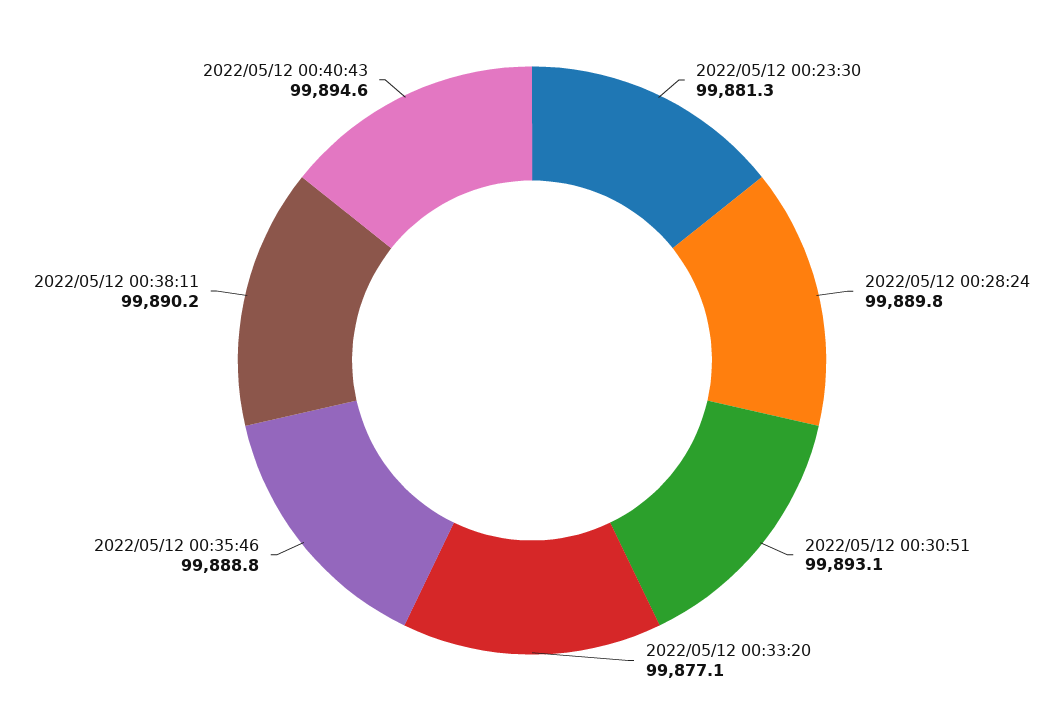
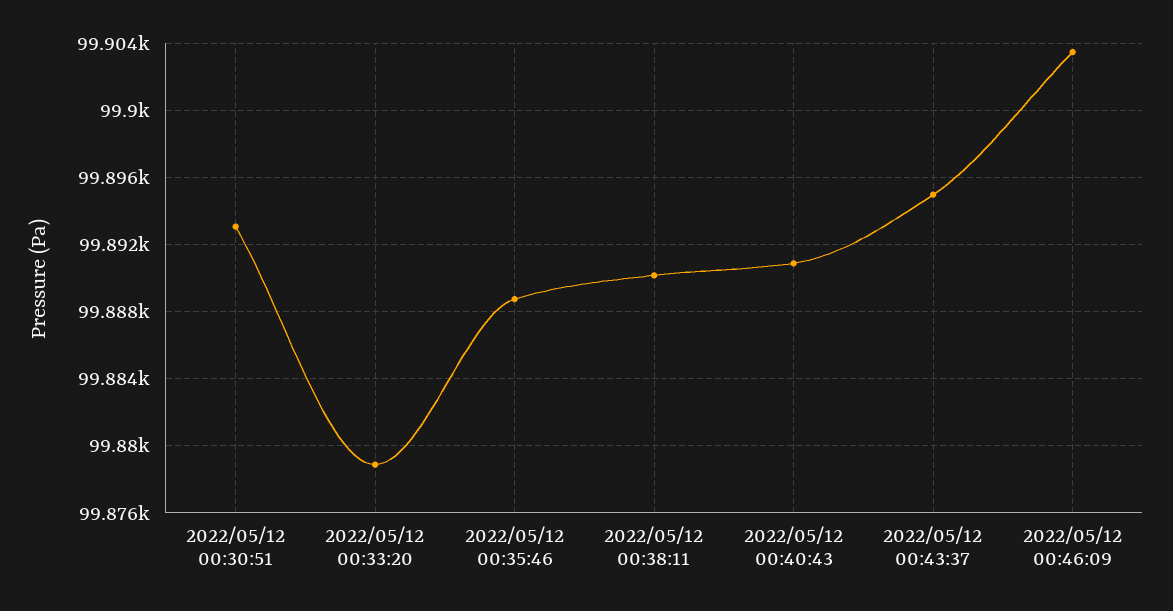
2022/05/12 00:23:30: 99881.3 -> none
2022/05/12 00:28:24: 99889.8 -> none
2022/05/12 00:33:20: 99877.1 -> 99879
2022/05/12 00:40:43: 99894.6 -> 99891
2022/05/12 00:43:37: none -> 99895
2022/05/12 00:46:09: none -> 99903.5

